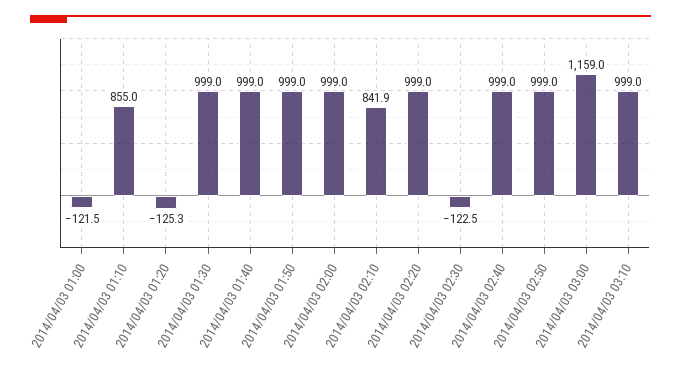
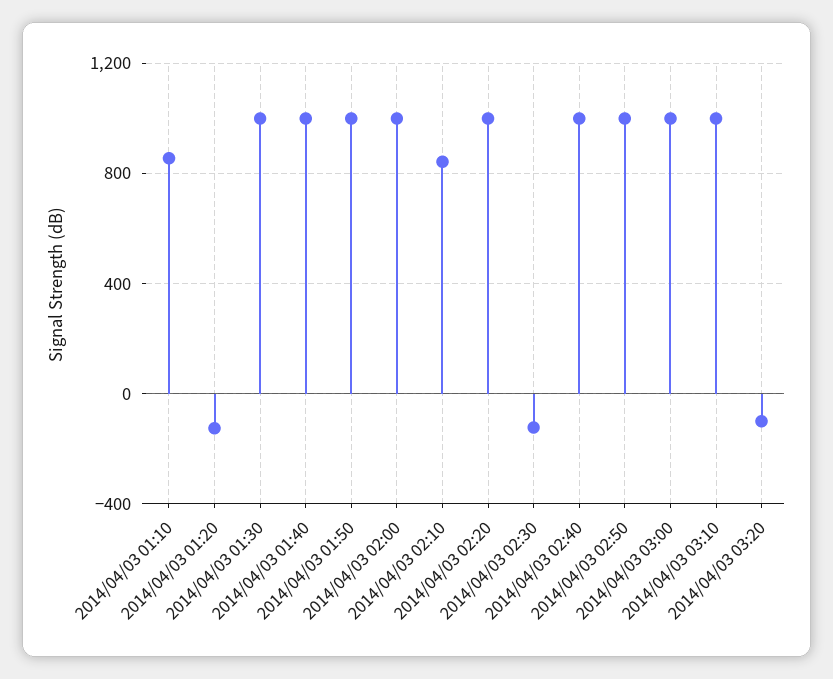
2014/04/03 01:00: -121.5 -> none
2014/04/03 03:00: 1159 -> 1000
2014/04/03 03:20: none -> -100

